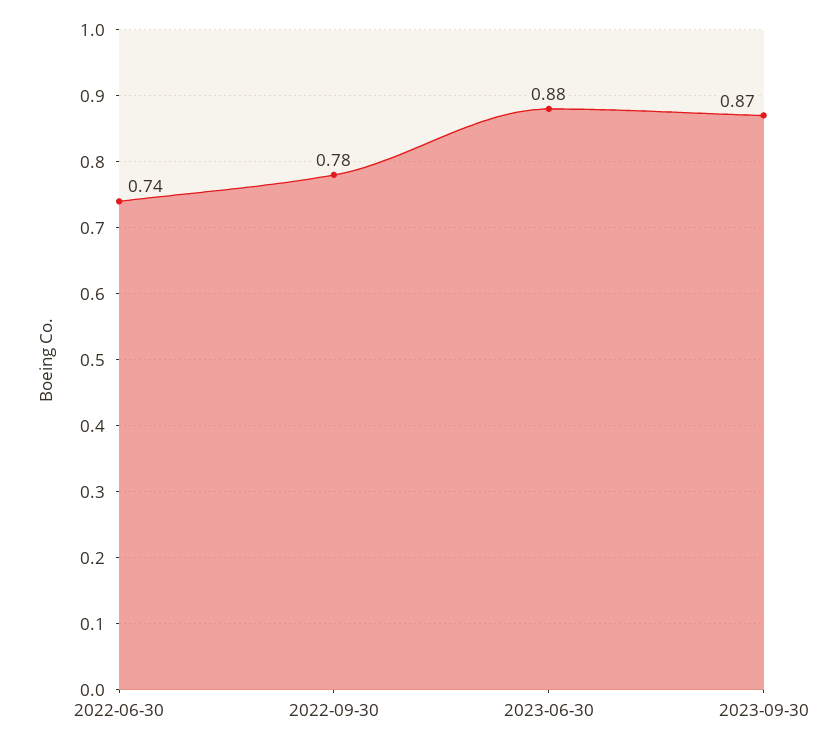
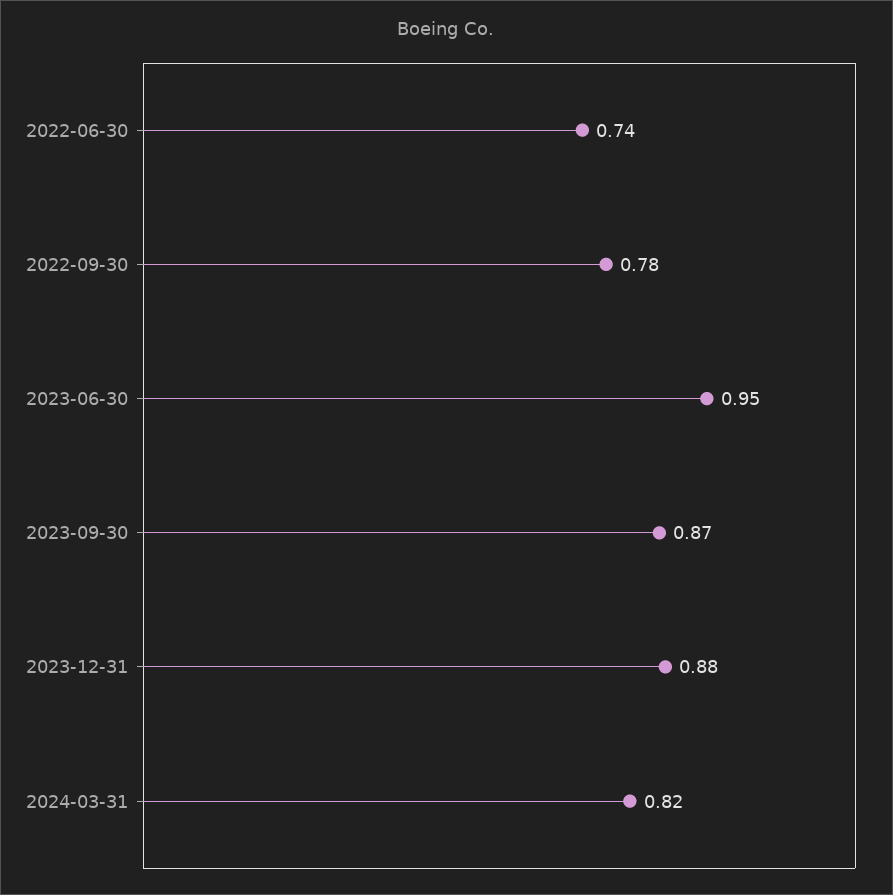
2023-06-30: 0.88 -> 0.95
2023-12-31: none -> 0.88
2024-03-31: none -> 0.82

